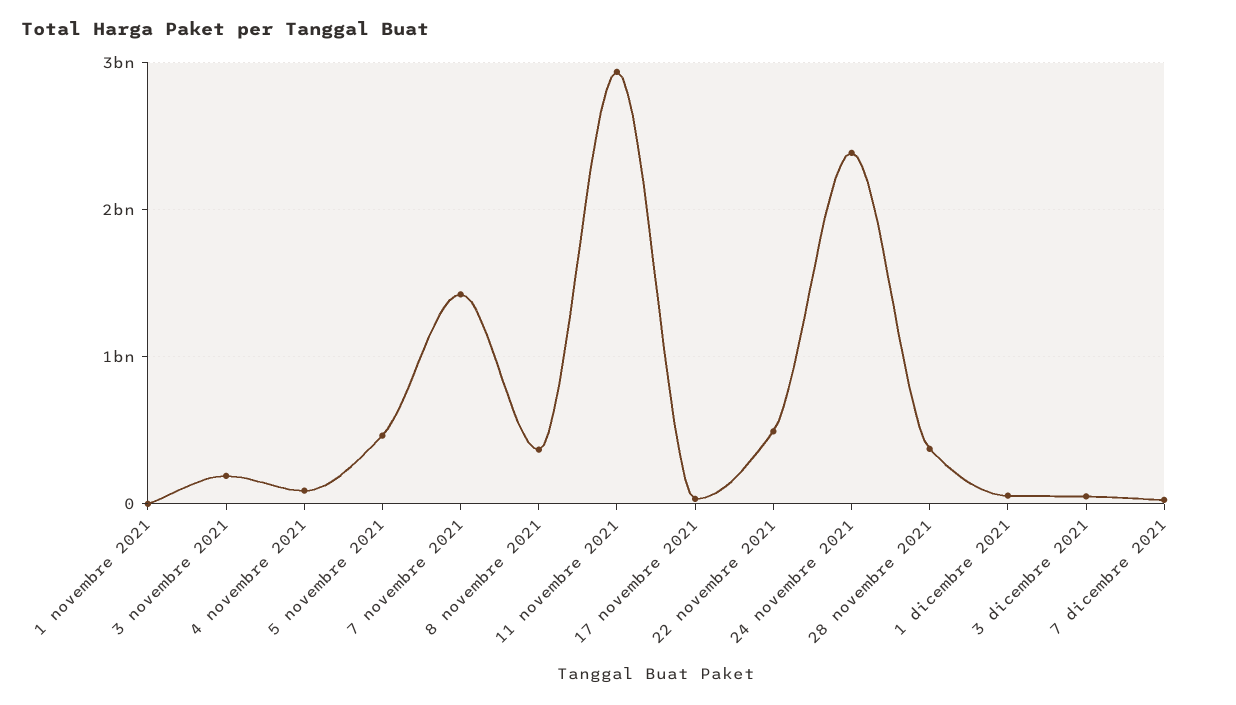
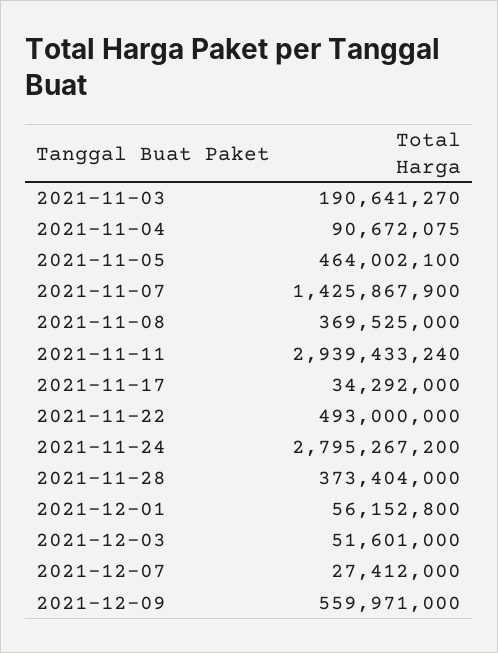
1 novembre 2021: 0 -> none
24 novembre 2021: 2400000000 -> 2795267200
2021-12-09: none -> 559971000

